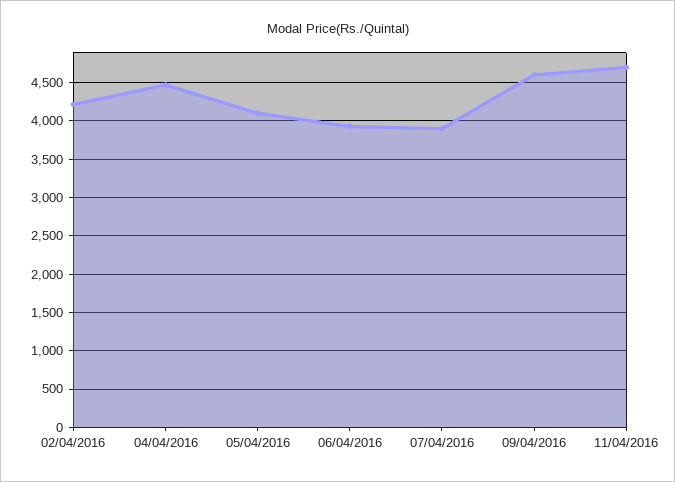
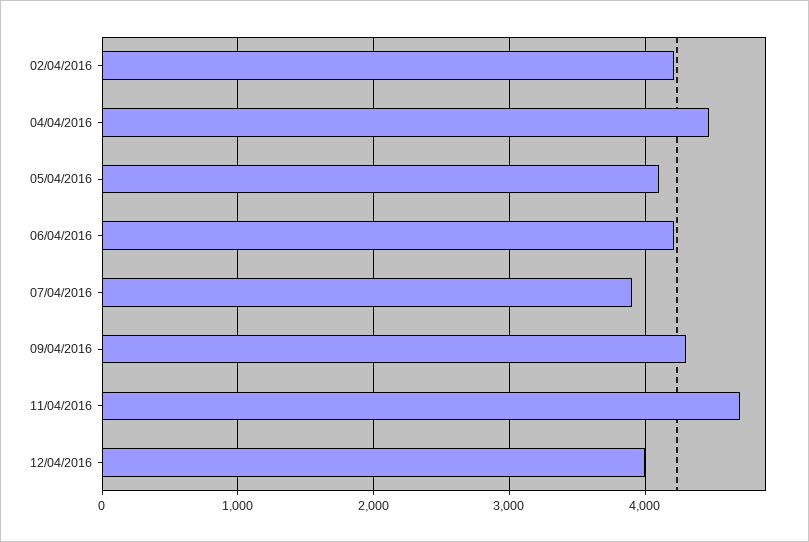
06/04/2016: 3900 -> 4200
09/04/2016: 4600 -> 4300
12/04/2016: none -> 4000

